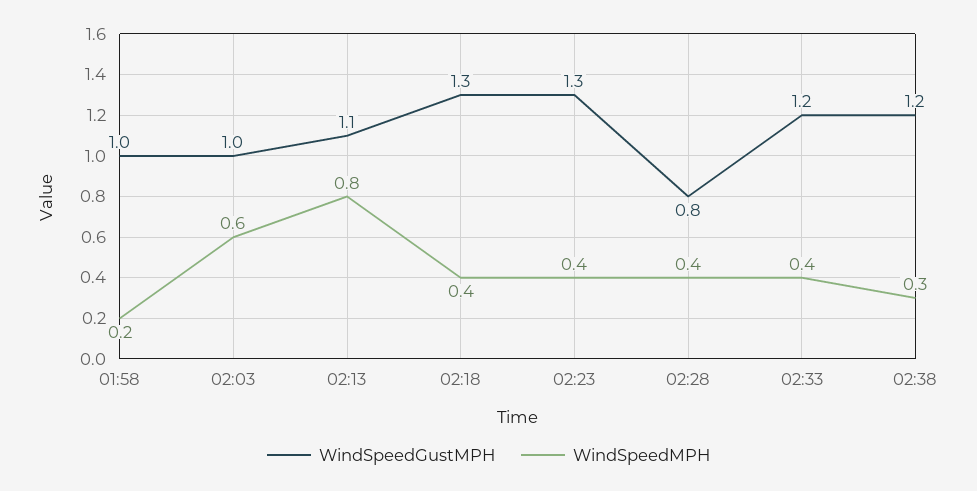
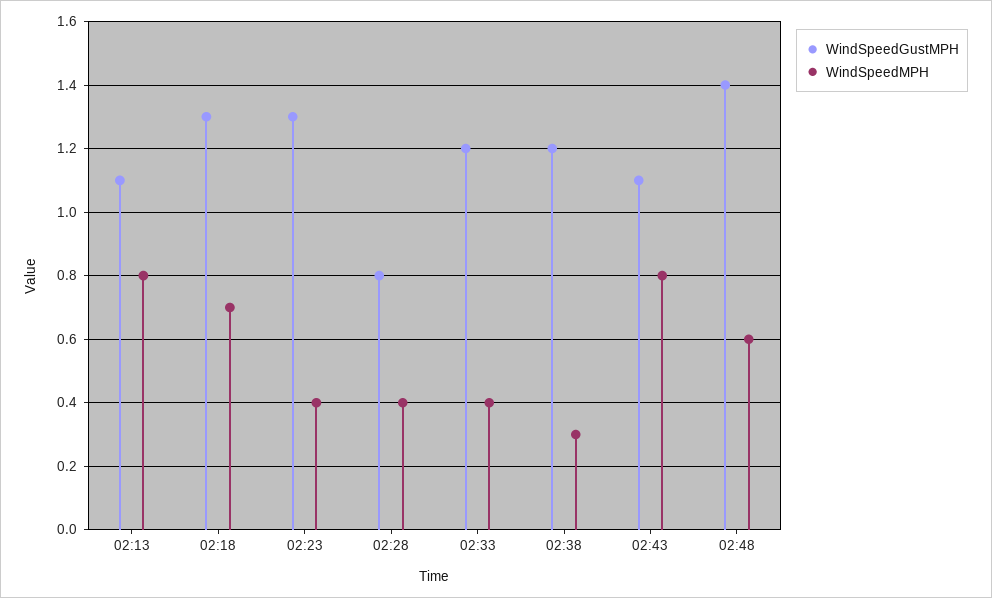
WindSpeedGustMPH, 01:58: 1 -> none
WindSpeedMPH, 01:58: 0.2 -> none
WindSpeedGustMPH, 02:03: 1 -> none
WindSpeedMPH, 02:03: 0.6 -> none
WindSpeedMPH, 02:18: 0.4 -> 0.7
WindSpeedGustMPH, 02:43: none -> 1.1
WindSpeedMPH, 02:43: none -> 0.8
WindSpeedGustMPH, 02:48: none -> 1.4
WindSpeedMPH, 02:48: none -> 0.6

